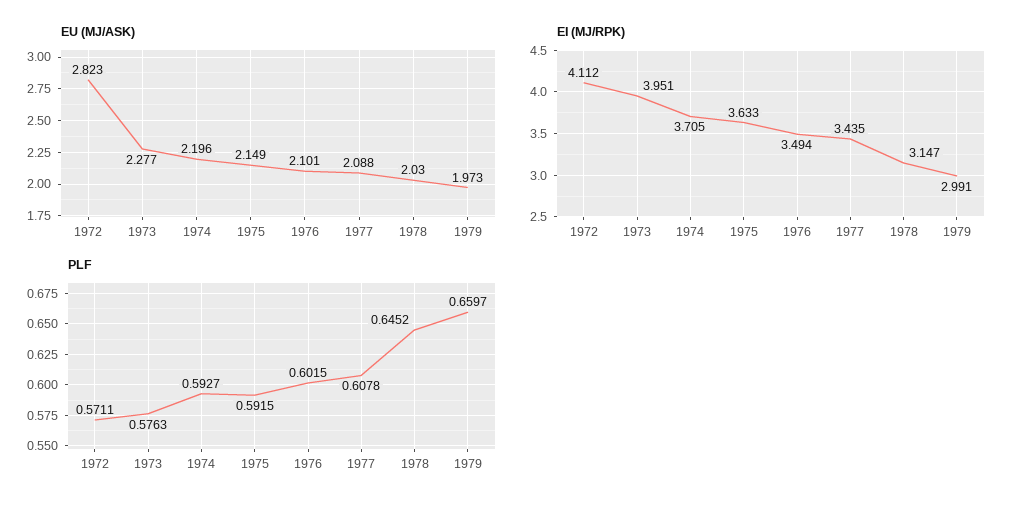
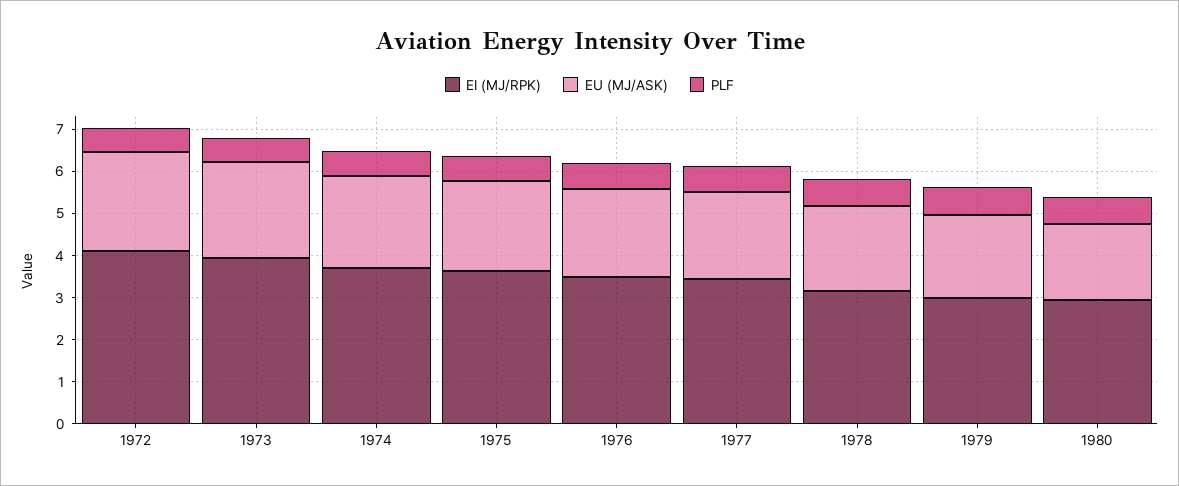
EU (MJ/ASK), 1972: 2.823 -> 2.4
EI (MJ/RPK), 1980: none -> 3
EU (MJ/ASK), 1980: none -> 1.8
PLF, 1980: none -> 0.6

